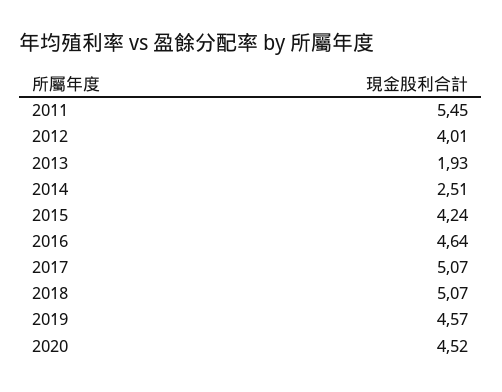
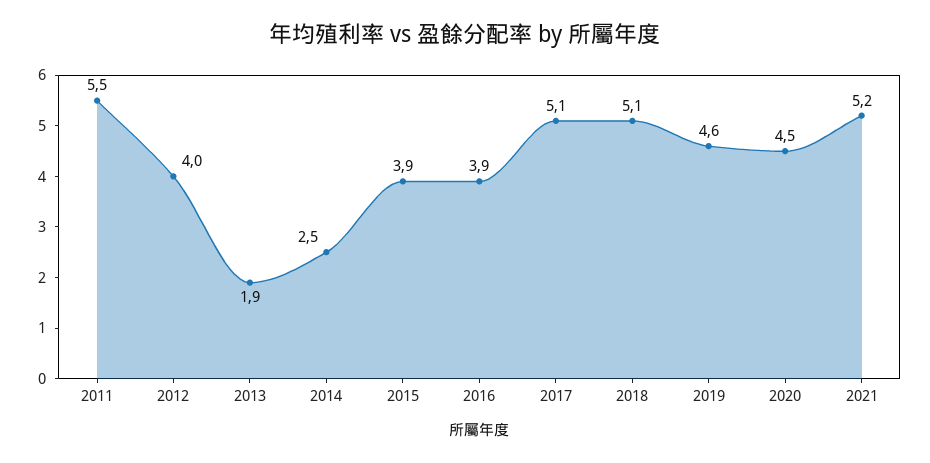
2015: 4.24 -> 3.9
2016: 4.64 -> 3.9
2021: none -> 5.2

